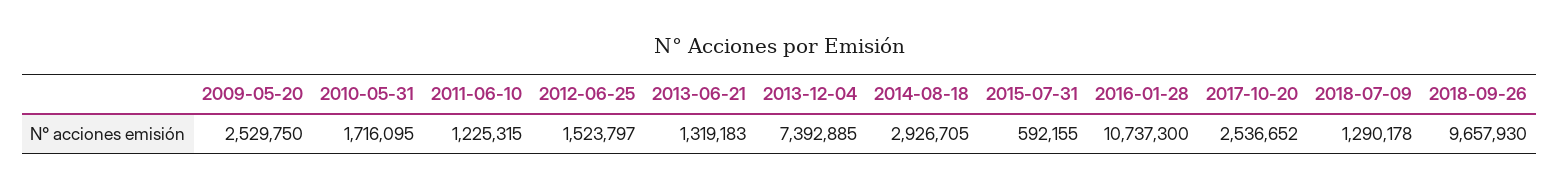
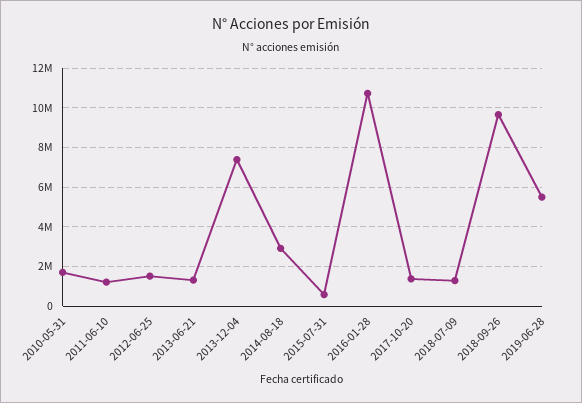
2009-05-20: 2529750 -> none
2017-10-20: 2536652 -> 1500000
2019-06-28: none -> 5500000

